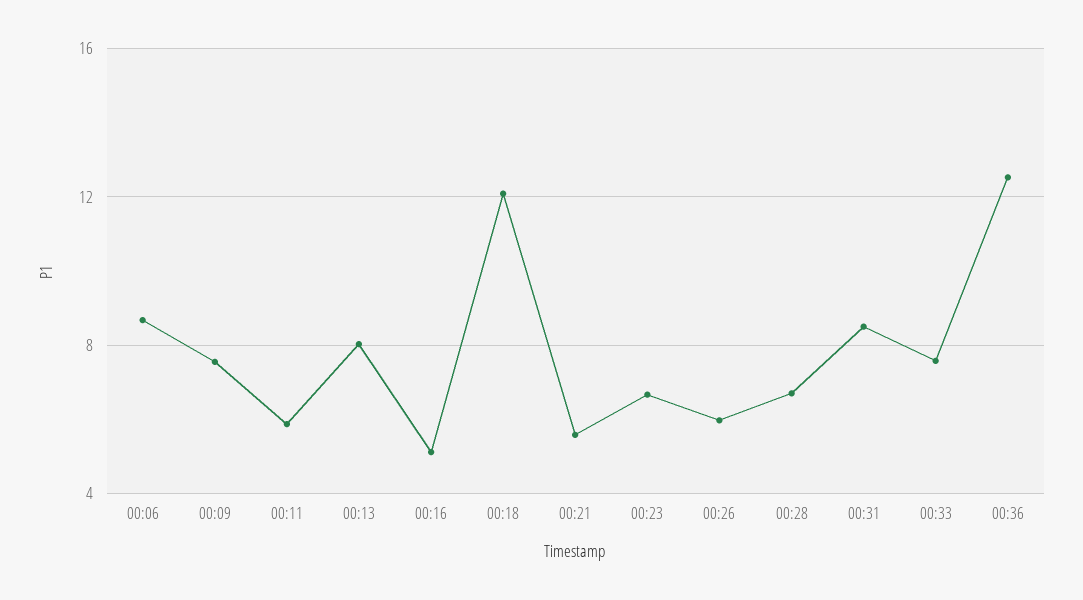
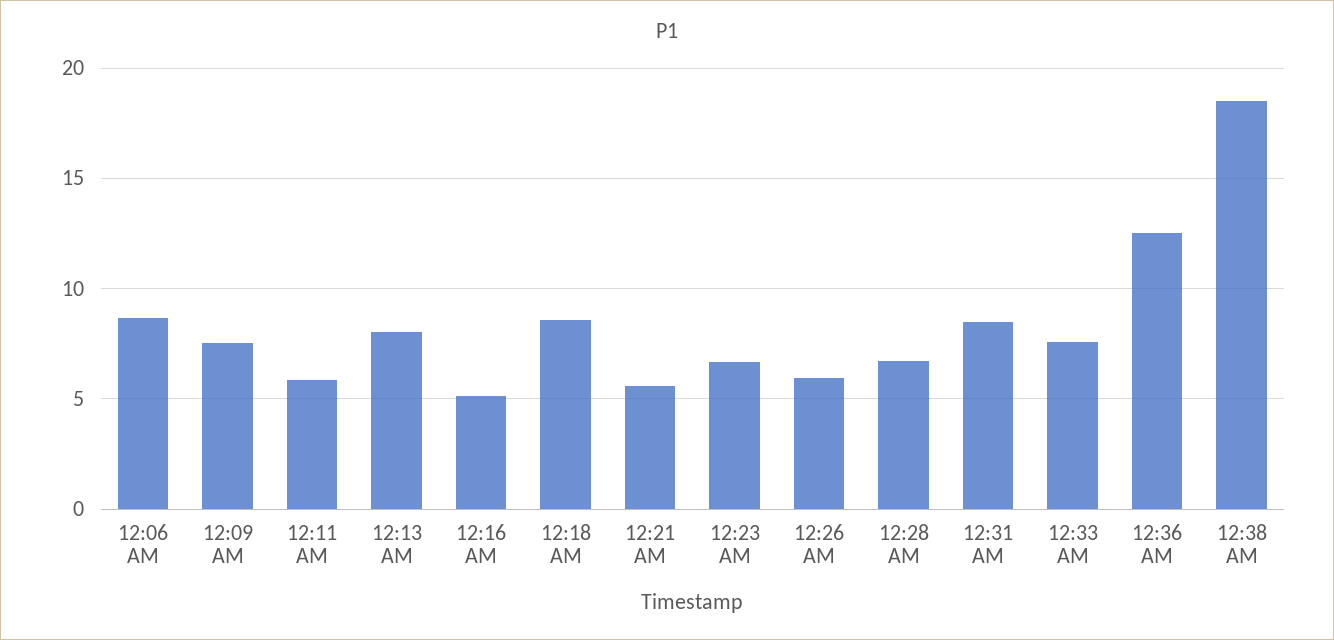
00:18: 12 -> 8.5
12:38 AM: none -> 18.5

